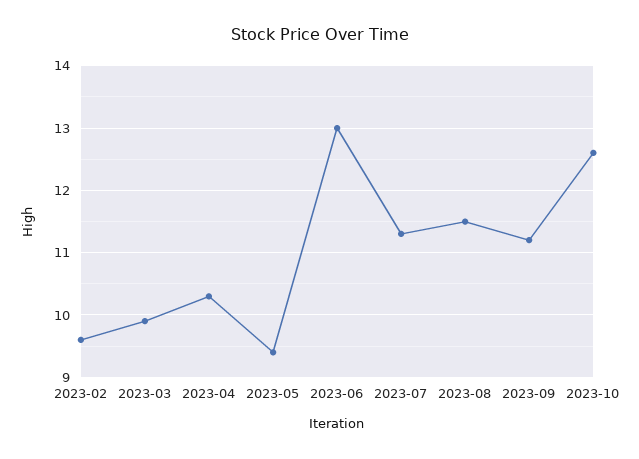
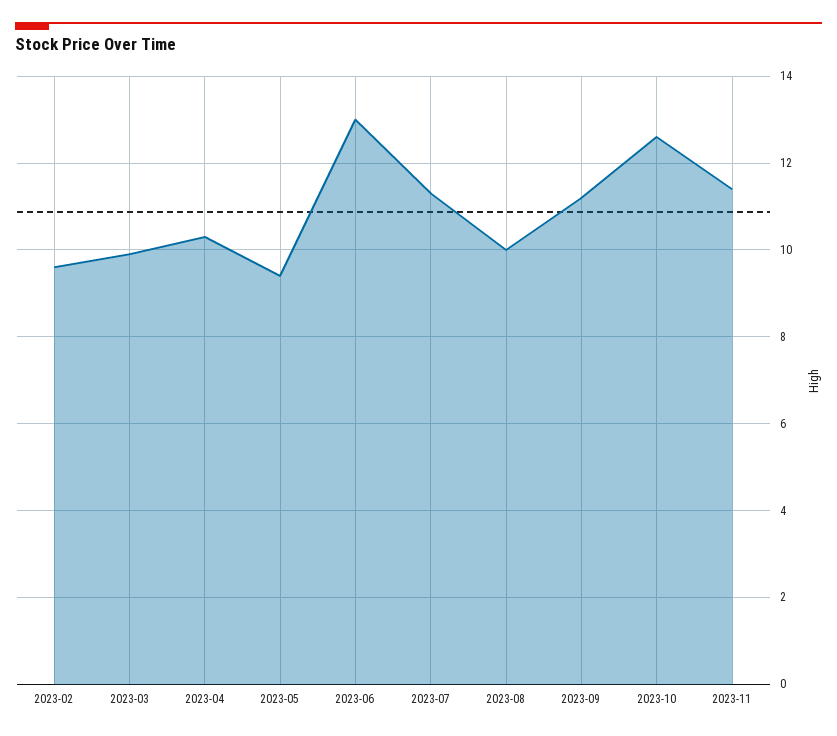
2023-08: 11.5 -> 10
2023-11: none -> 11.5

